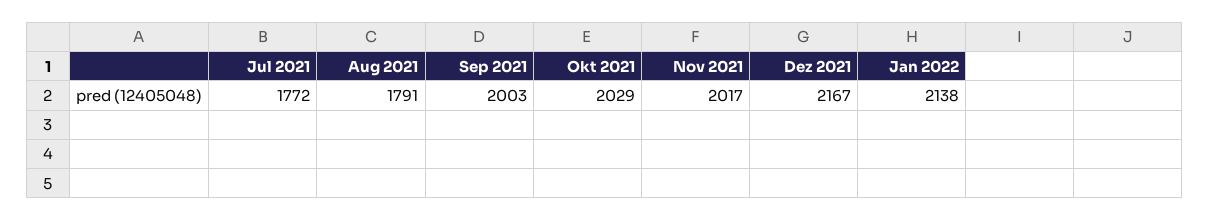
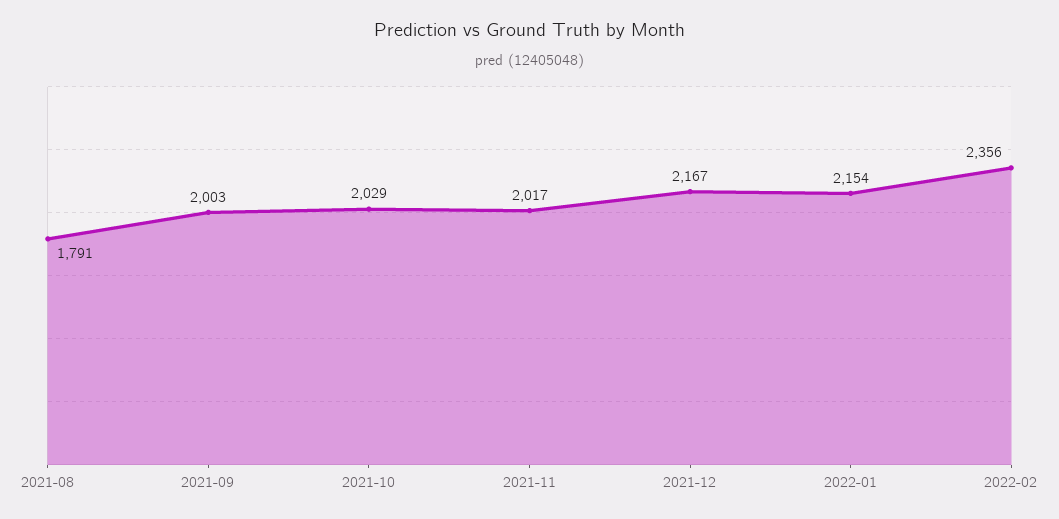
Jul 2021: 1772 -> none
Jan 2022: 2138 -> 2154
2022-02: none -> 2356

